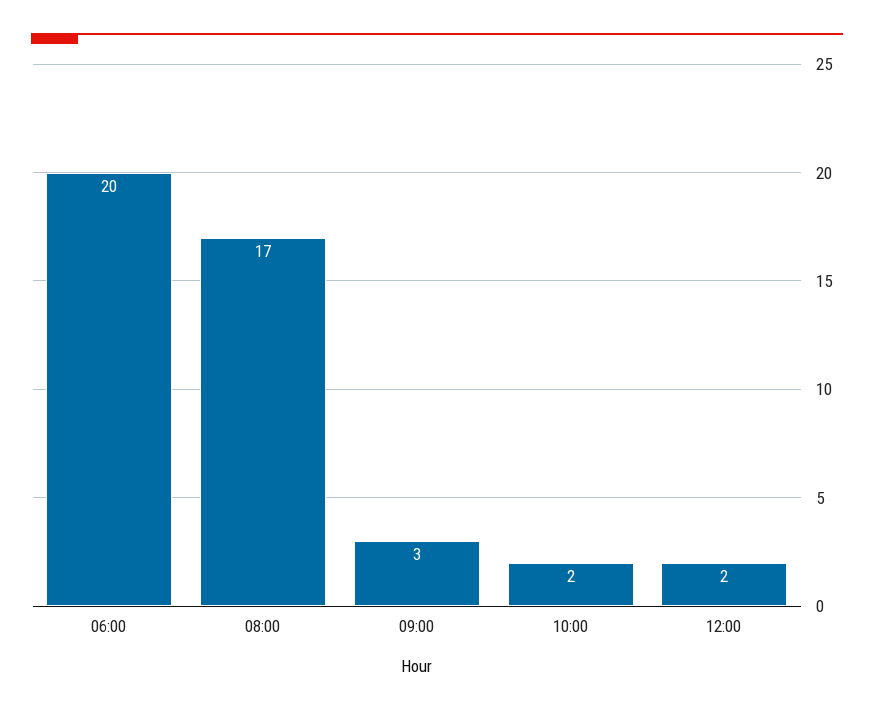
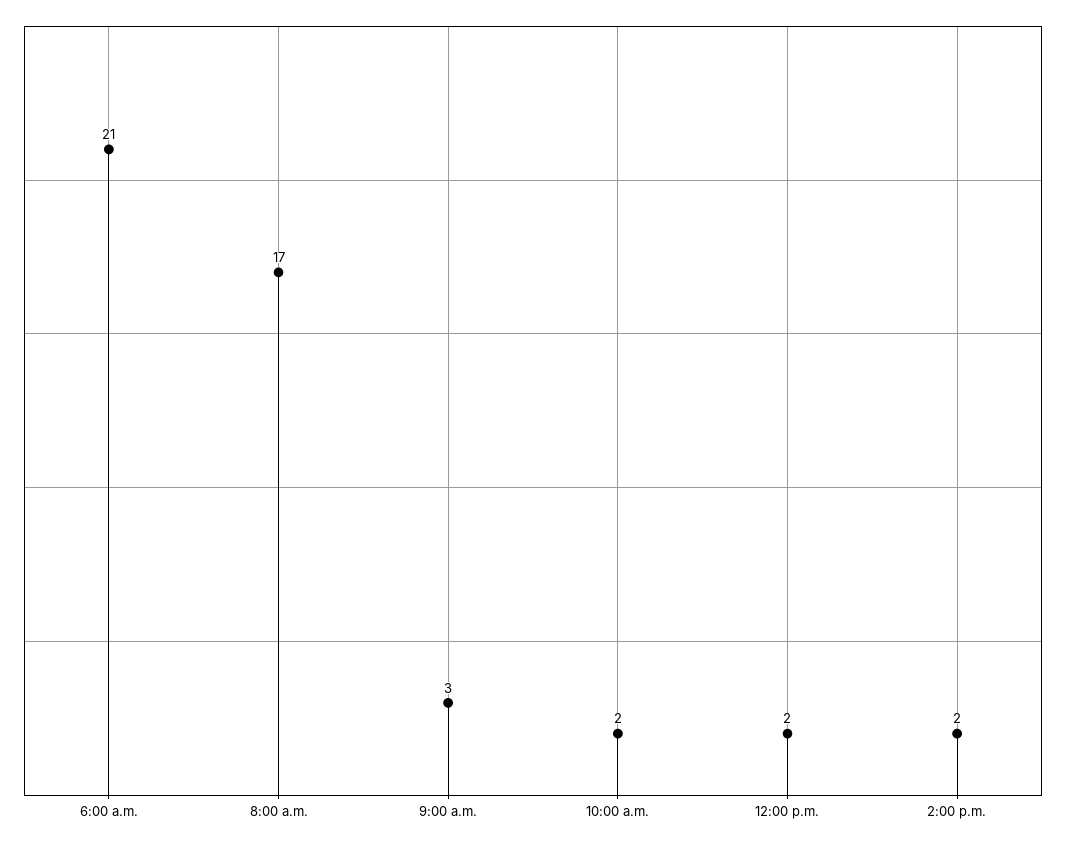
06:00: 20 -> 21
2:00 p.m.: none -> 2

